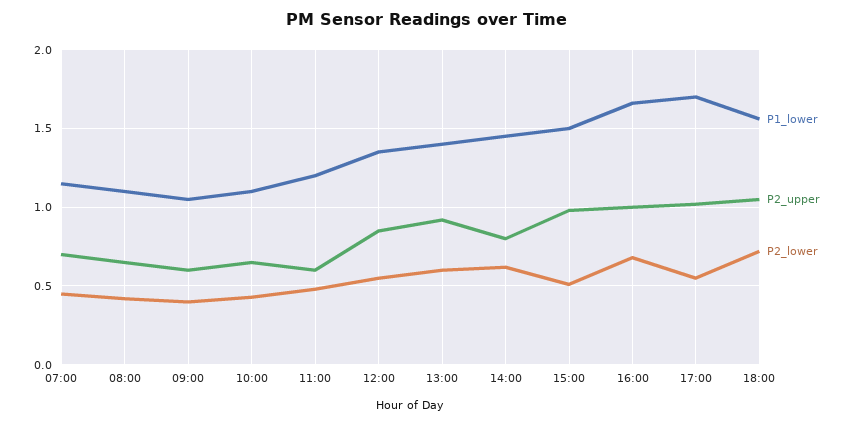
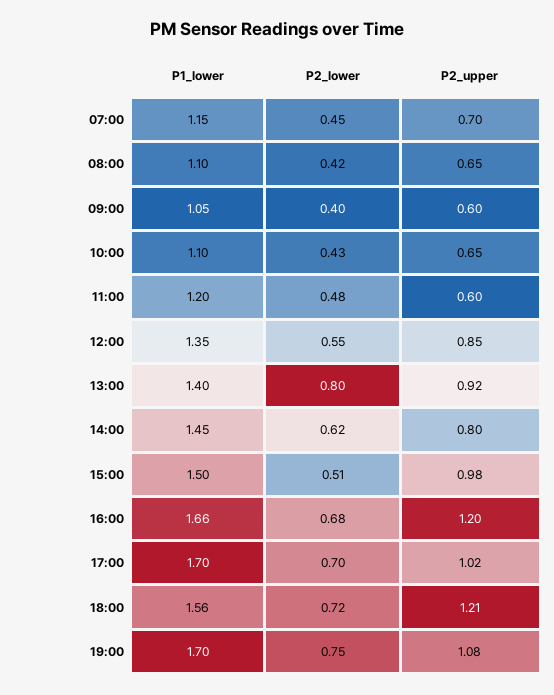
P2_lower, 13:00: 0.6 -> 0.8
P2_upper, 16:00: 1 -> 1.2
P2_lower, 17:00: 0.55 -> 0.7
P2_upper, 18:00: 1.05 -> 1.21
P1_lower, 19:00: none -> 1.7
P2_lower, 19:00: none -> 0.75
P2_upper, 19:00: none -> 1.08

